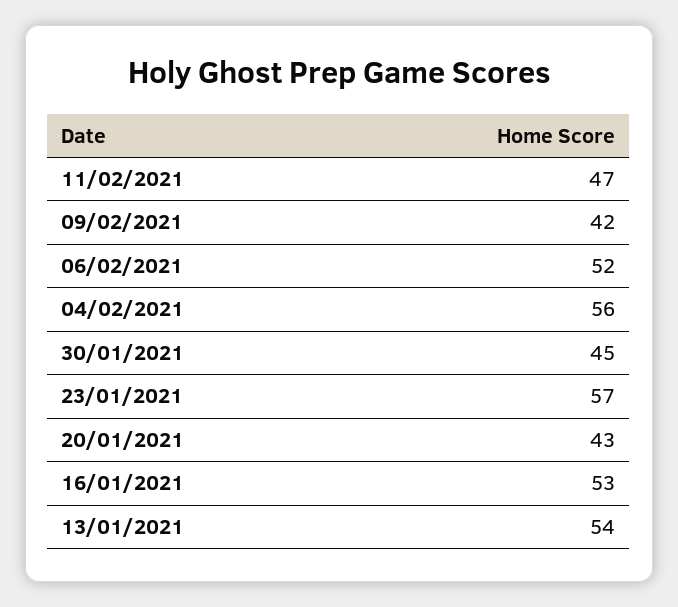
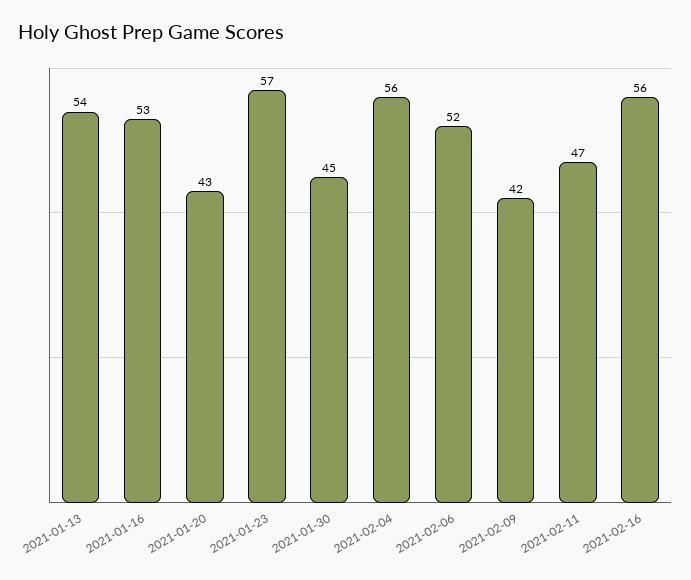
2021-02-16: none -> 56

